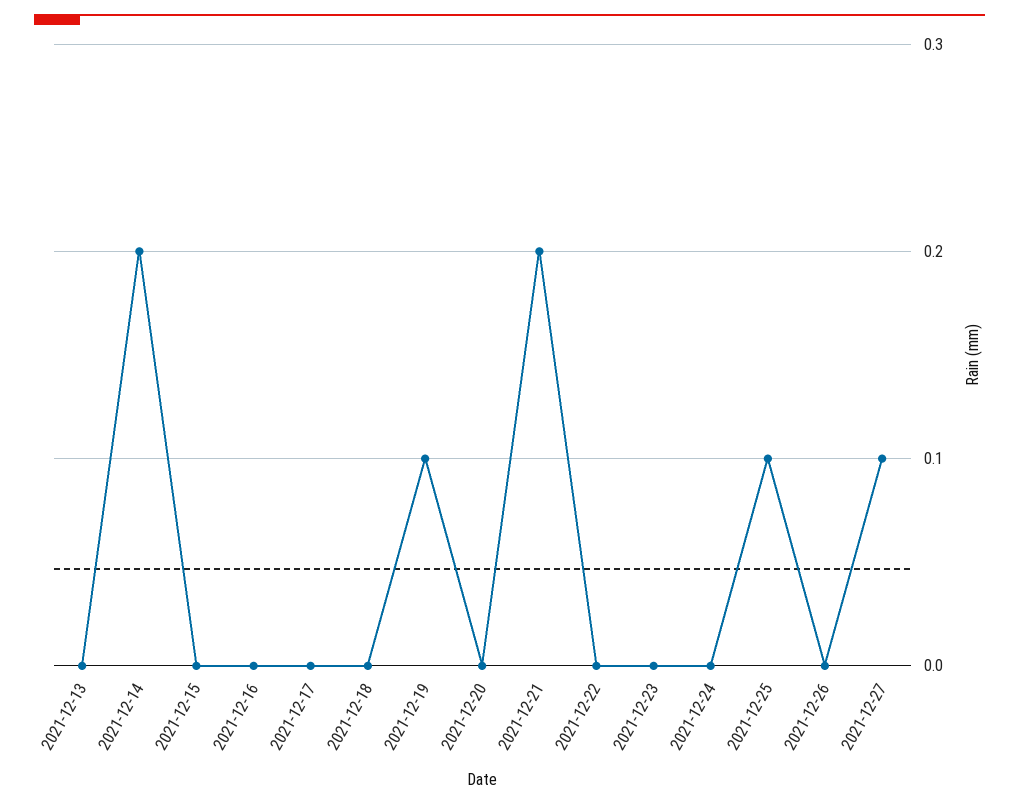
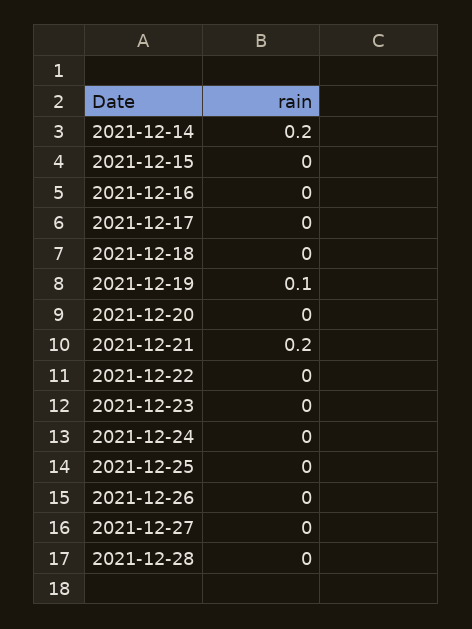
2021-12-13: 0 -> none
2021-12-25: 0.1 -> 0
2021-12-27: 0.1 -> 0
2021-12-28: none -> 0

